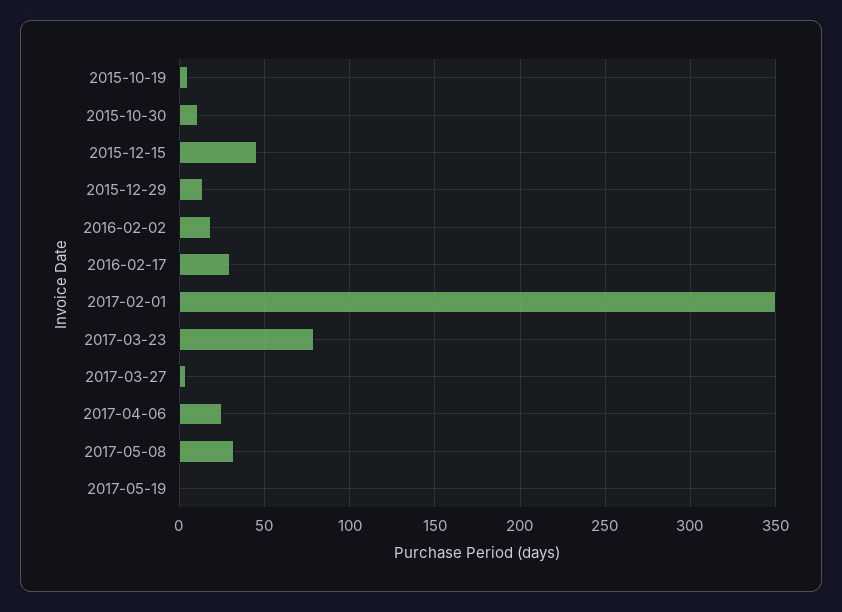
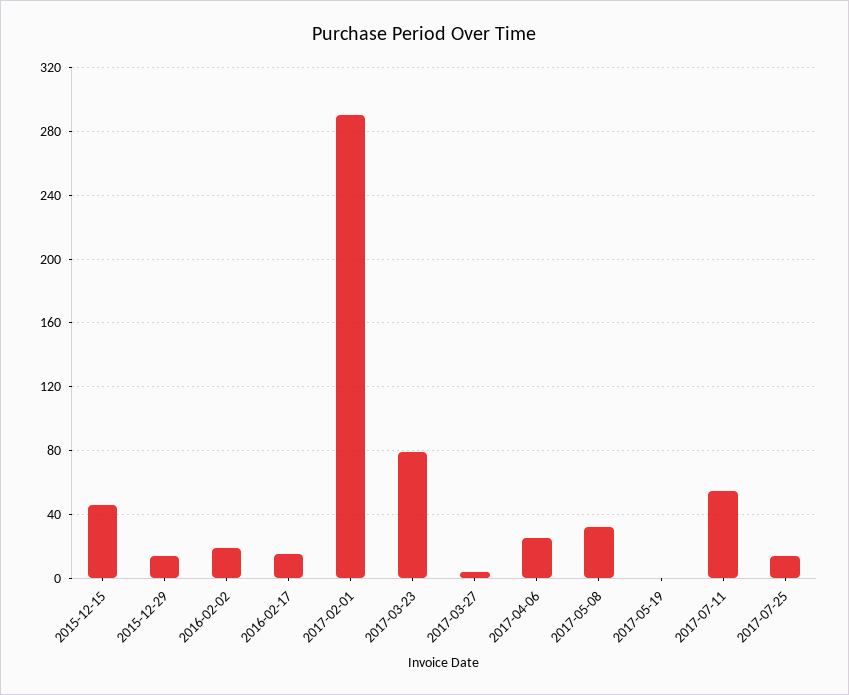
2015-10-19: 5 -> none
2015-10-30: 10 -> none
2016-02-17: 30 -> 15
2017-02-01: 350 -> 290
2017-07-11: none -> 55
2017-07-25: none -> 15

